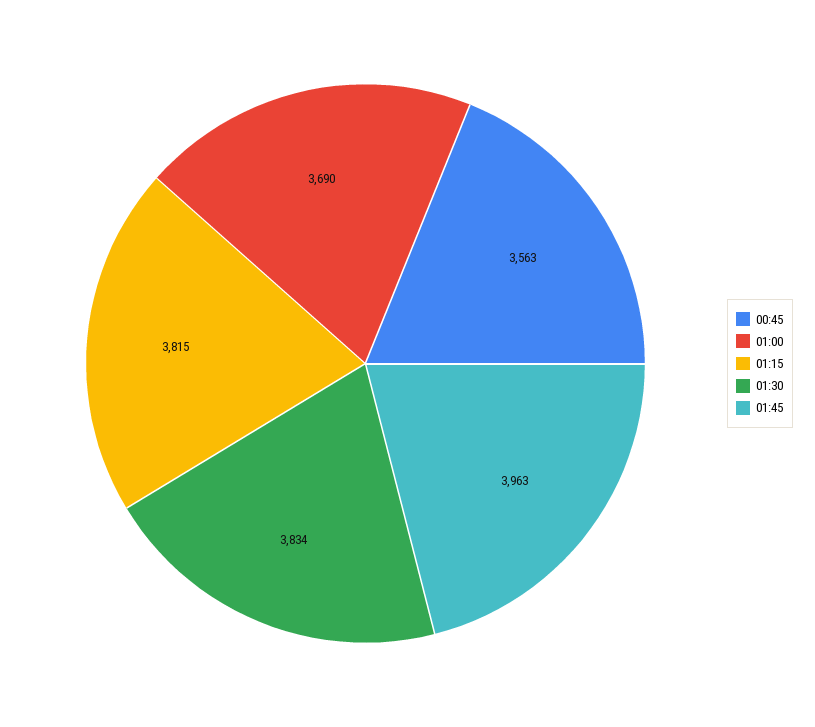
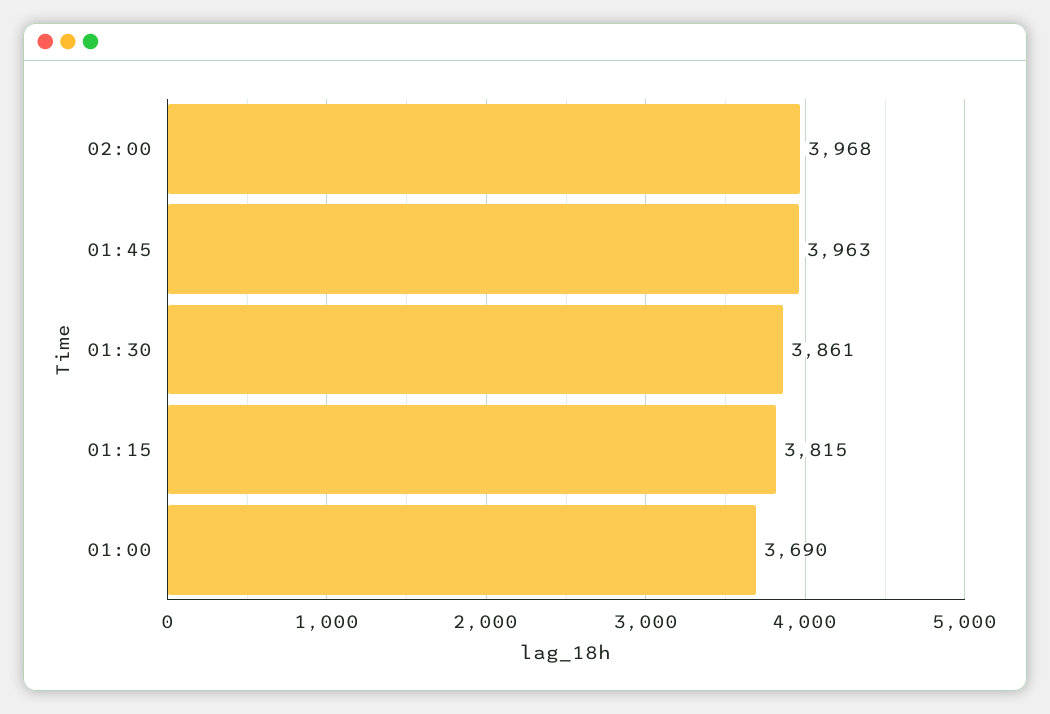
00:45: 3563 -> none
01:30: 3834 -> 3861
02:00: none -> 3968

